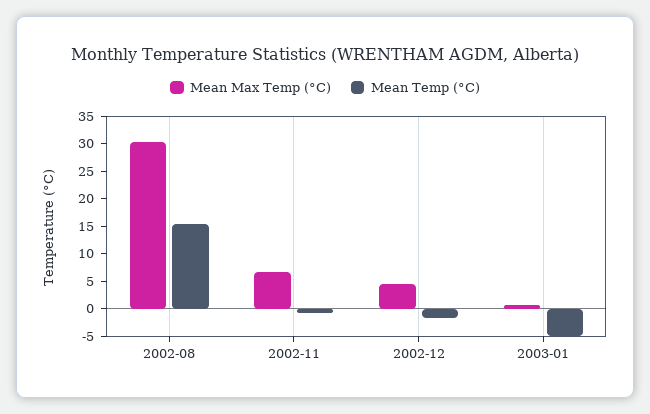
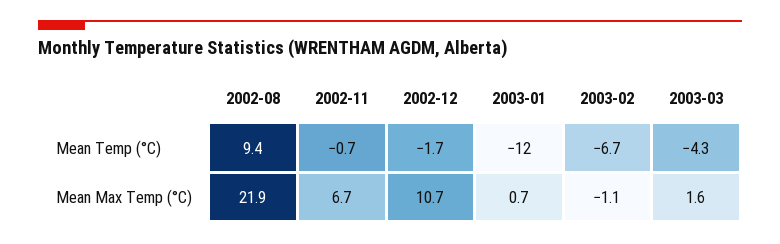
Mean Max Temp (°C), 2002-08: 30 -> 21.9
Mean Temp (°C), 2002-08: 15 -> 9.4
Mean Max Temp (°C), 2002-12: 5 -> 10.7
Mean Temp (°C), 2003-01: -5 -> -12
Mean Temp (°C), 2003-02: none -> -6.7
Mean Temp (°C), 2003-03: none -> -4.3
Mean Max Temp (°C), 2003-02: none -> -1.1
Mean Max Temp (°C), 2003-03: none -> 1.6

